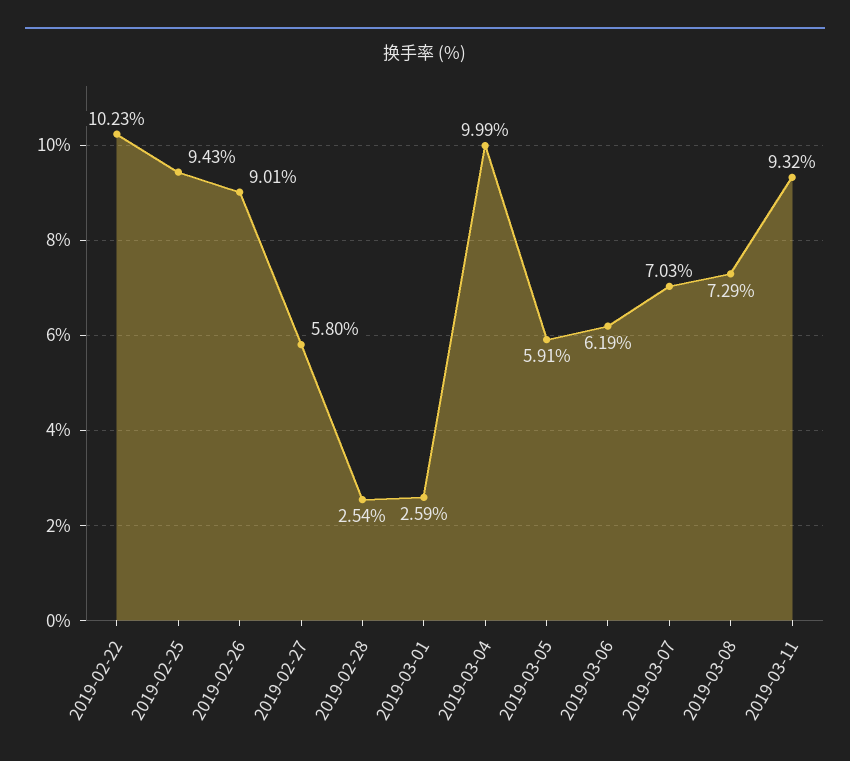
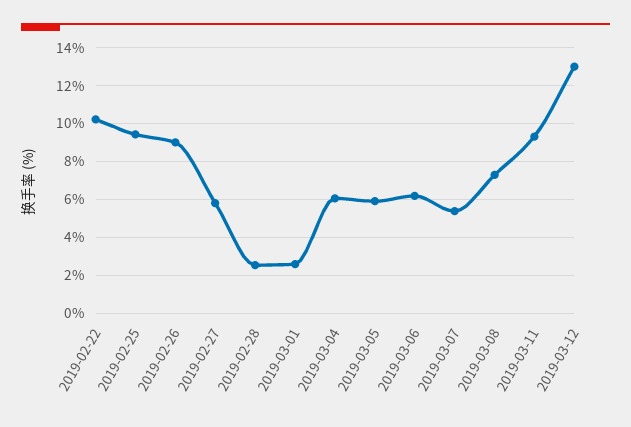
2019-03-04: 9.99 -> 6
2019-03-07: 7.03 -> 5.5
2019-03-12: none -> 13

